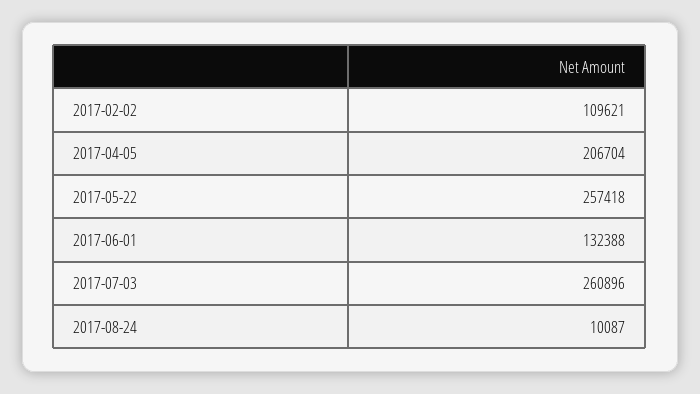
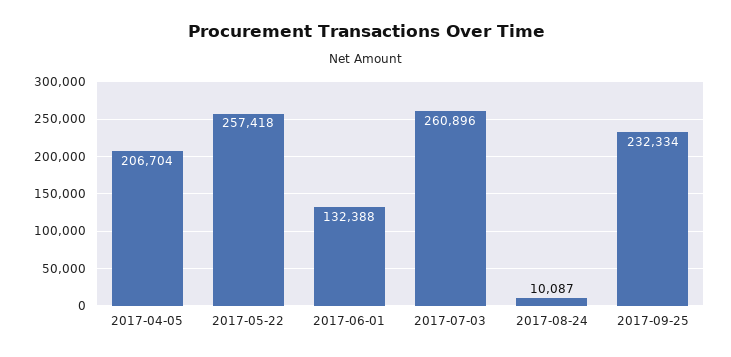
2017-02-02: 109621 -> none
2017-09-25: none -> 232334

